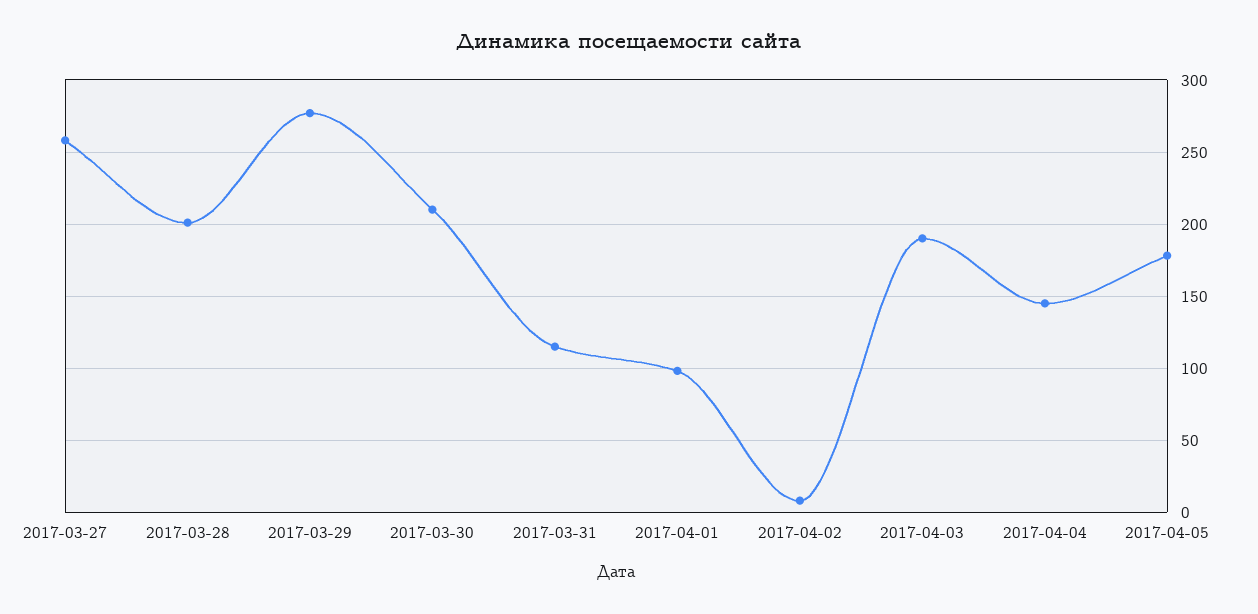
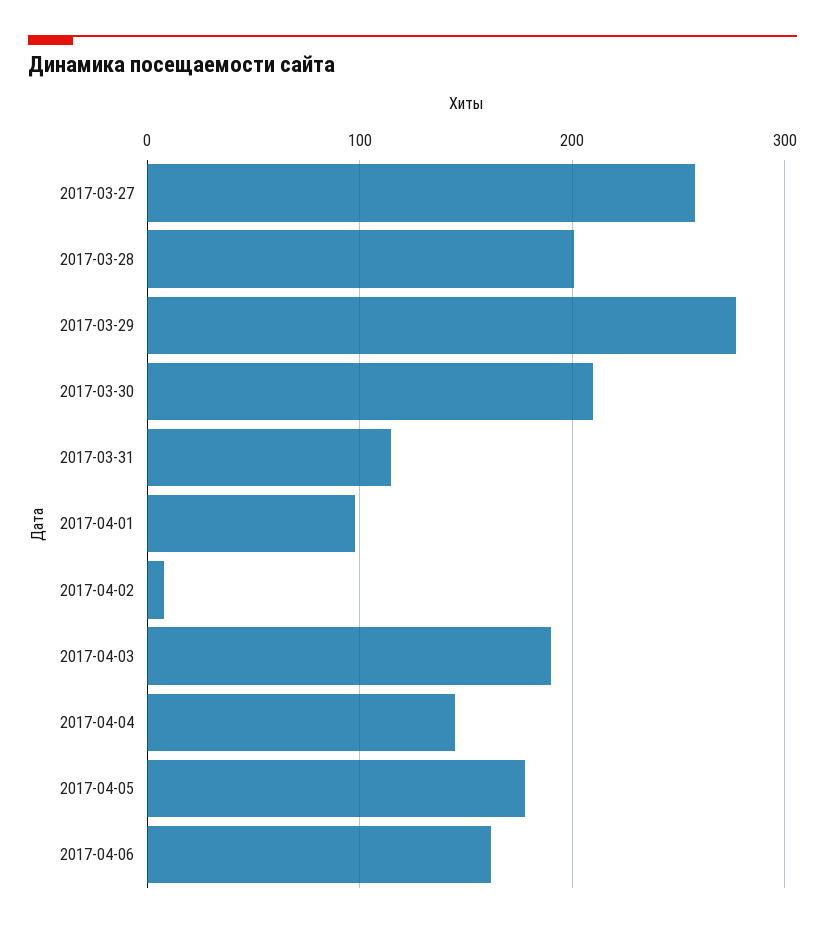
2017-04-06: none -> 160

